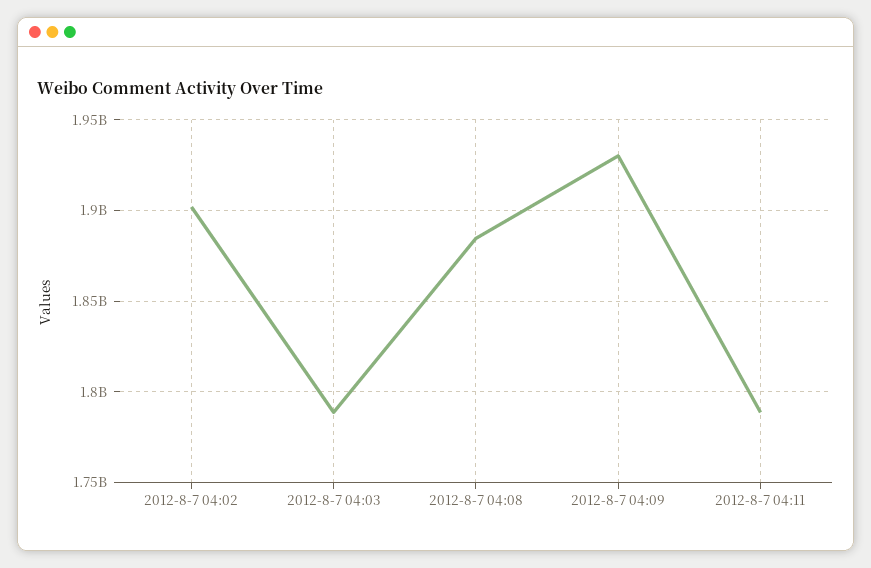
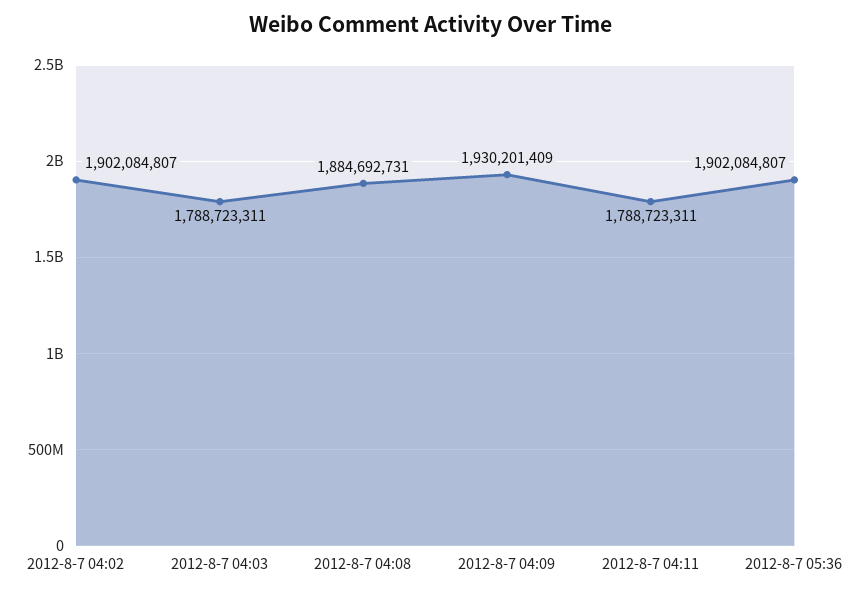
2012-8-7 05:36: none -> 1902084807

